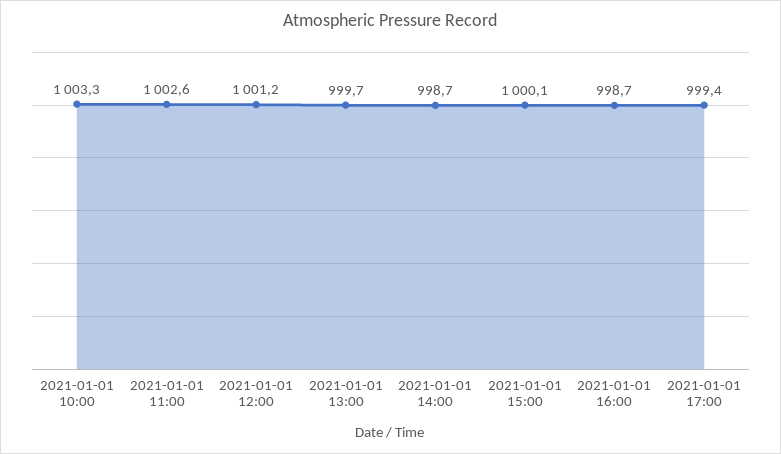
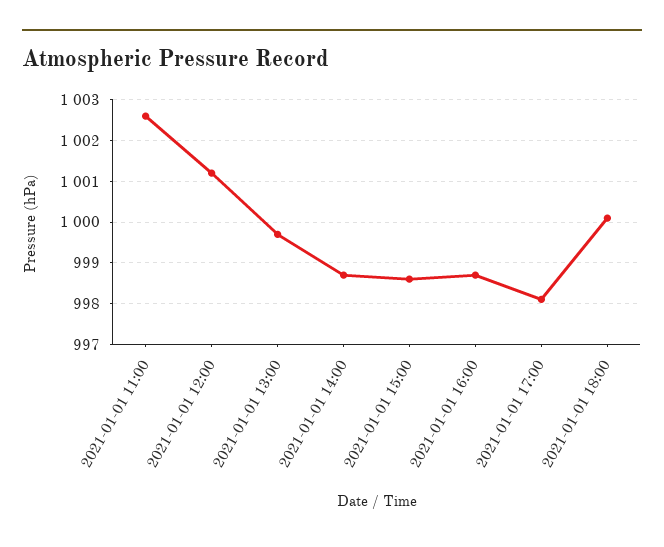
2021-01-01 10:00: 1003.3 -> none
2021-01-01 15:00: 1000.1 -> 998.5
2021-01-01 17:00: 999.4 -> 998
2021-01-01 18:00: none -> 1000

